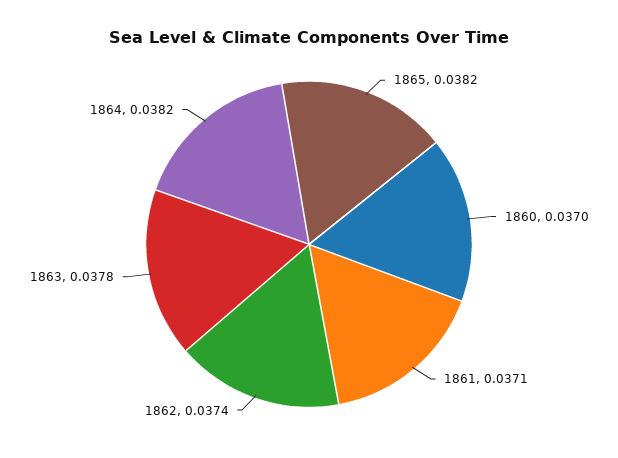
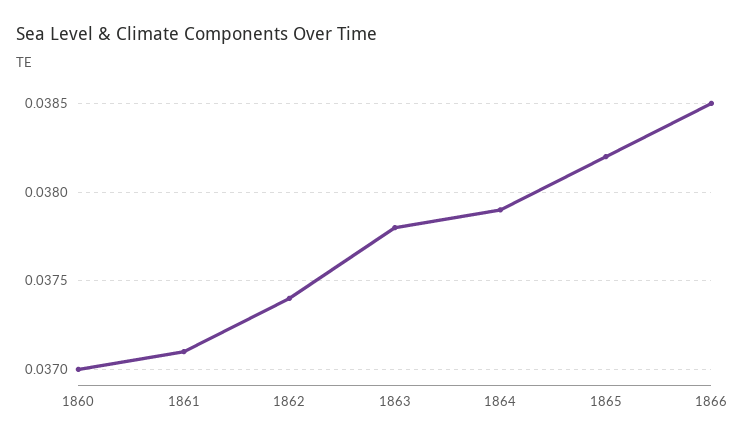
1864: 0.0382 -> 0.0379
1866: none -> 0.0385

